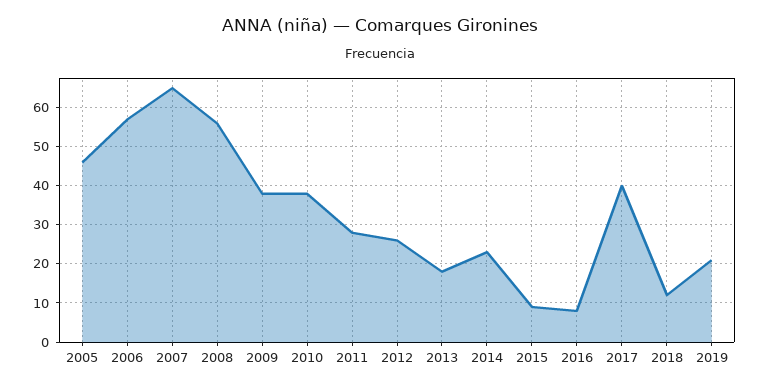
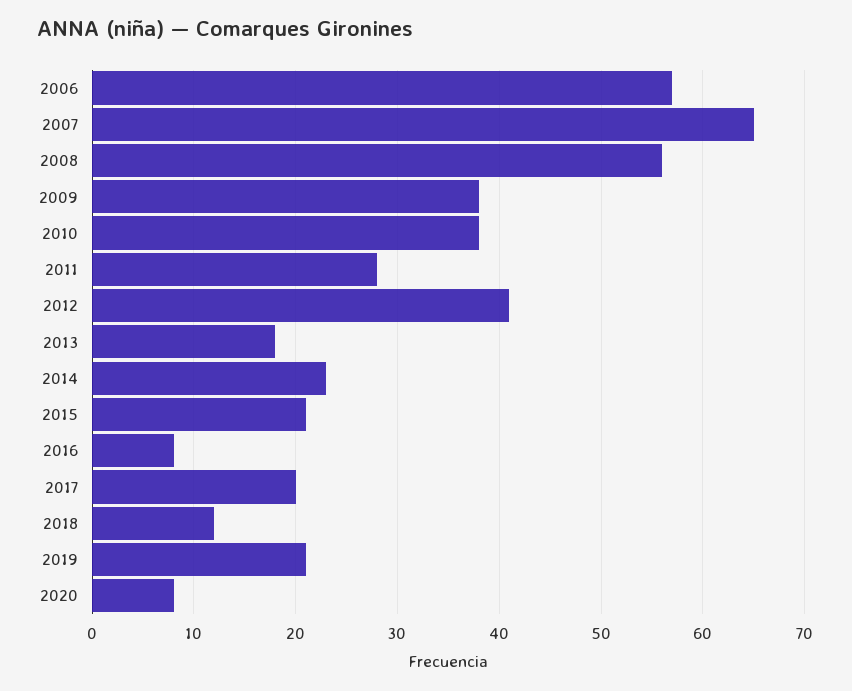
2005: 45 -> none
2012: 25 -> 41
2015: 10 -> 21
2017: 40 -> 20
2020: none -> 8

